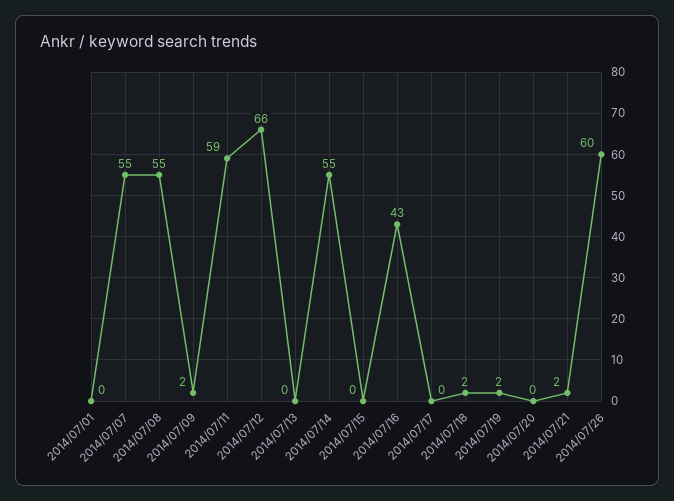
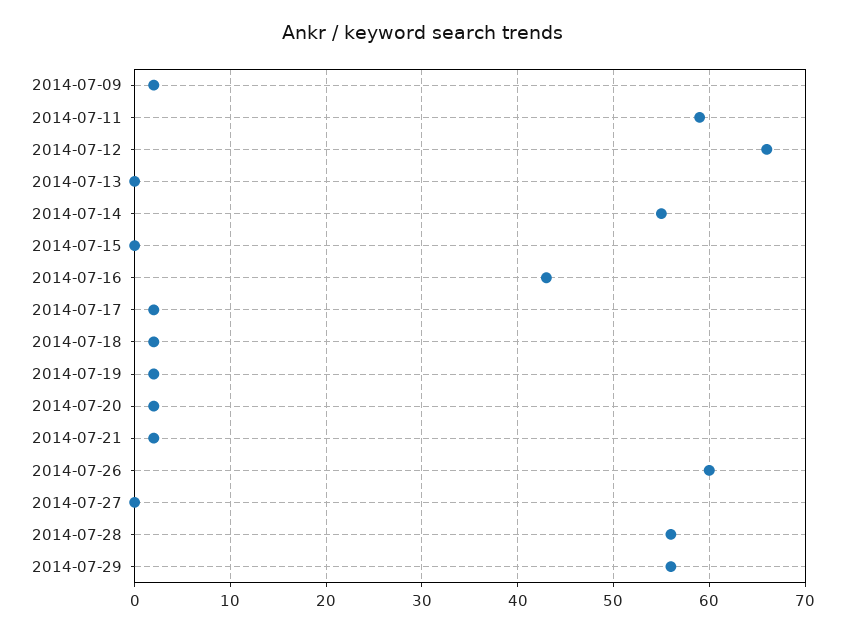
2014/07/01: 0 -> none
2014/07/07: 55 -> none
2014/07/08: 55 -> none
2014/07/17: 0 -> 2
2014/07/20: 0 -> 2
2014-07-27: none -> 0
2014-07-28: none -> 56
2014-07-29: none -> 56

